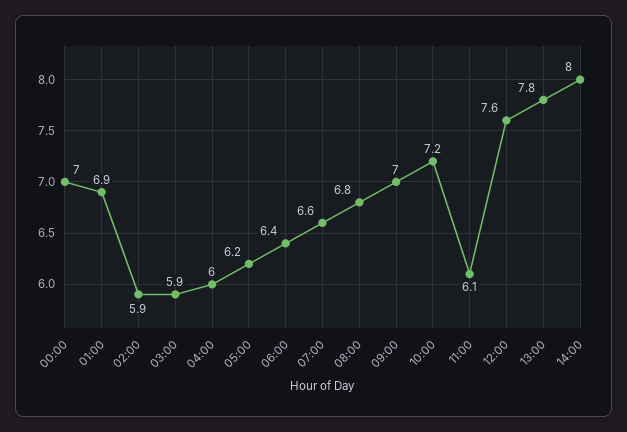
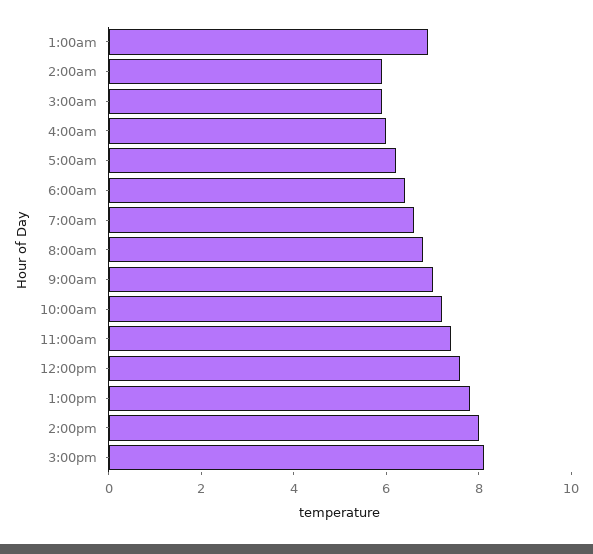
00:00: 7 -> none
11:00: 6.1 -> 7.5
3:00pm: none -> 8

